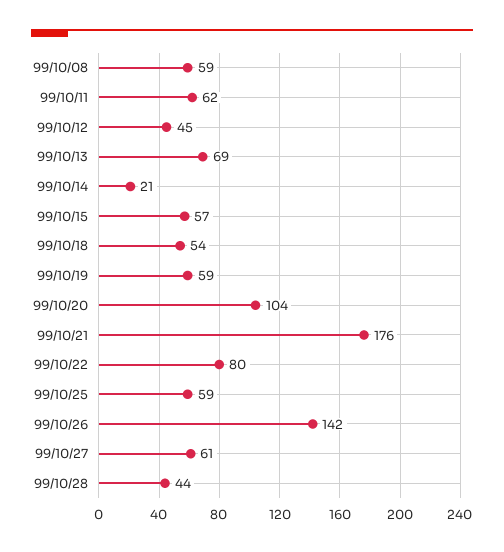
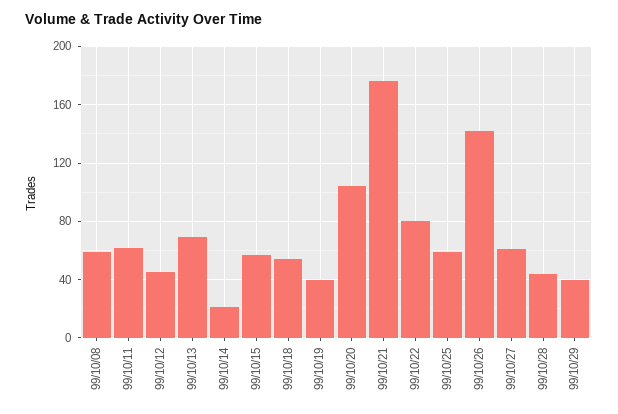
99/10/19: 59 -> 40
99/10/29: none -> 40

